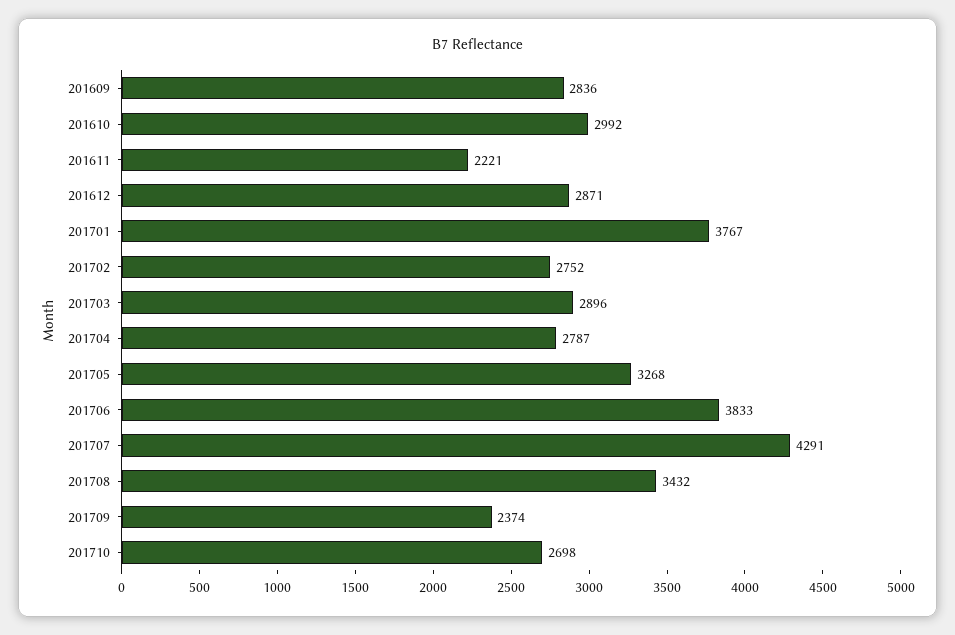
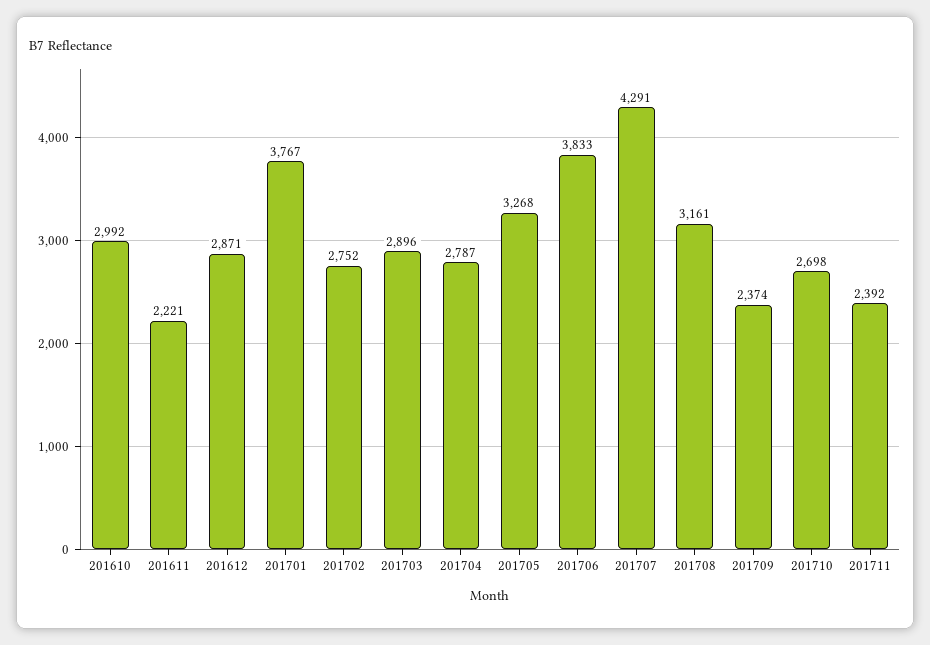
201609: 2836 -> none
201708: 3432 -> 3161
201711: none -> 2392

